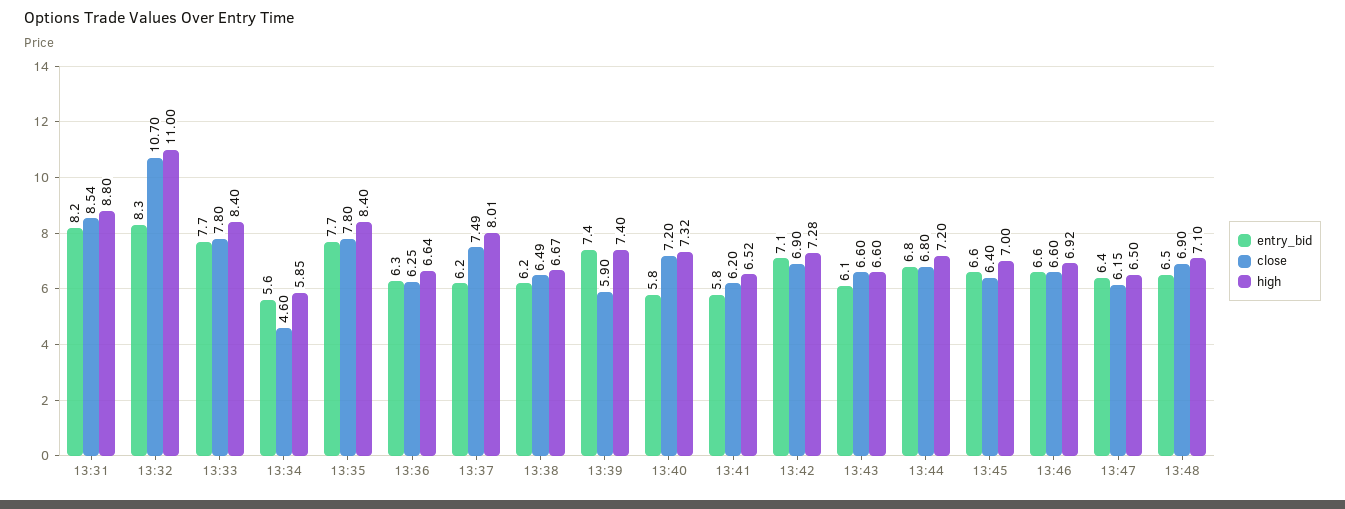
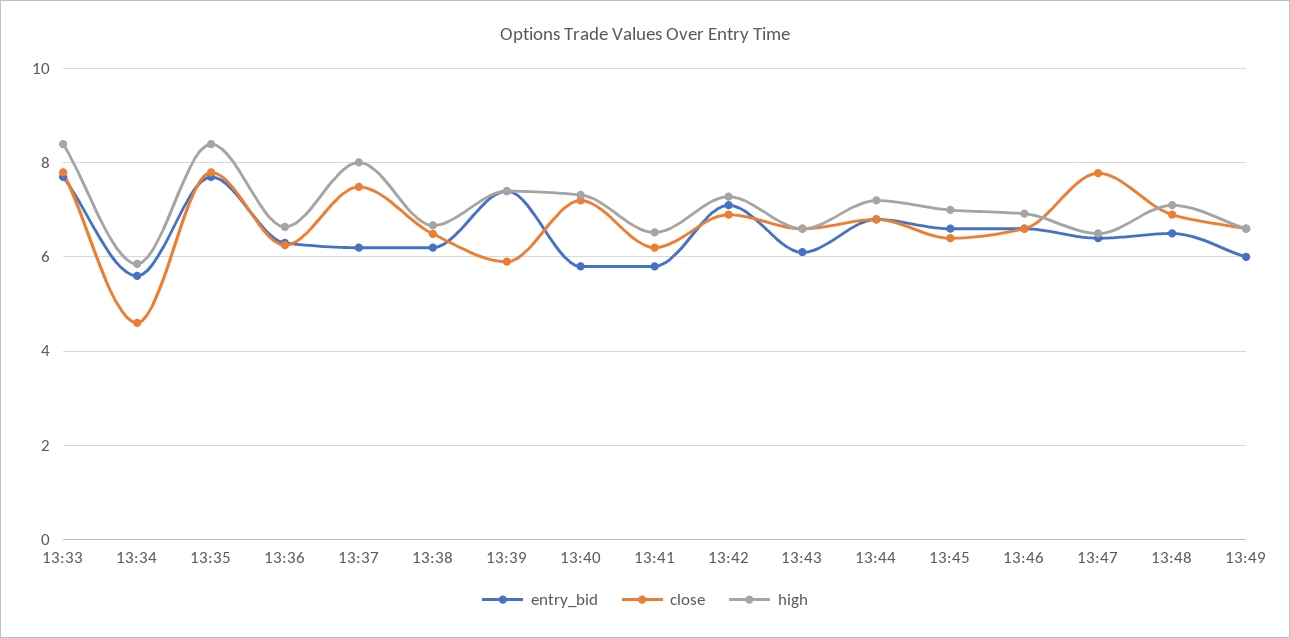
entry_bid, 13:31: 8.2 -> none
close, 13:31: 8.54 -> none
high, 13:31: 8.8 -> none
entry_bid, 13:32: 8.3 -> none
close, 13:32: 10.7 -> none
high, 13:32: 11 -> none
close, 13:47: 6.15 -> 7.8
entry_bid, 13:49: none -> 6
close, 13:49: none -> 6.6
high, 13:49: none -> 6.6

